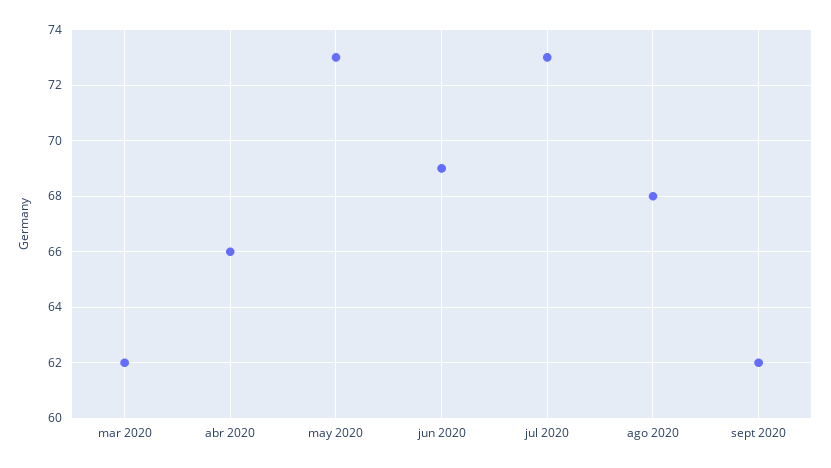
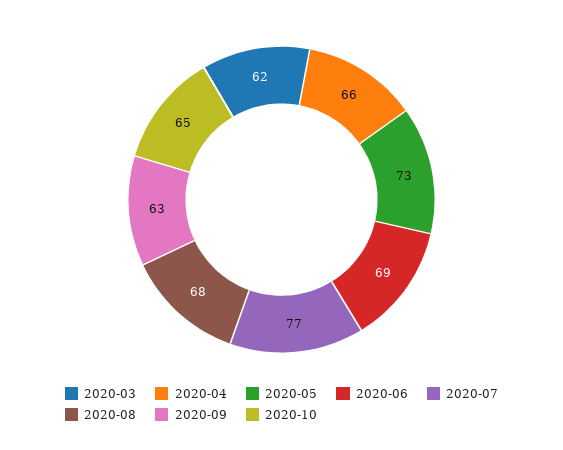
jul 2020: 73 -> 77
sept 2020: 62 -> 63
2020-10: none -> 65

